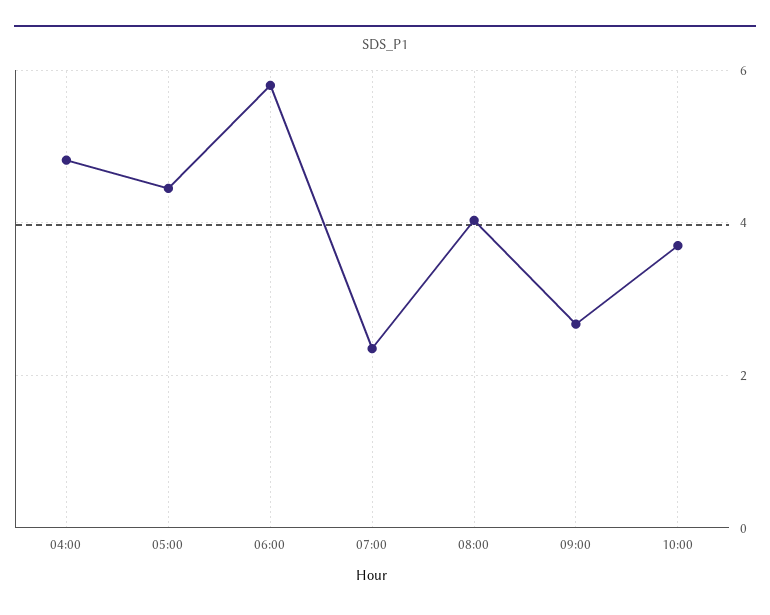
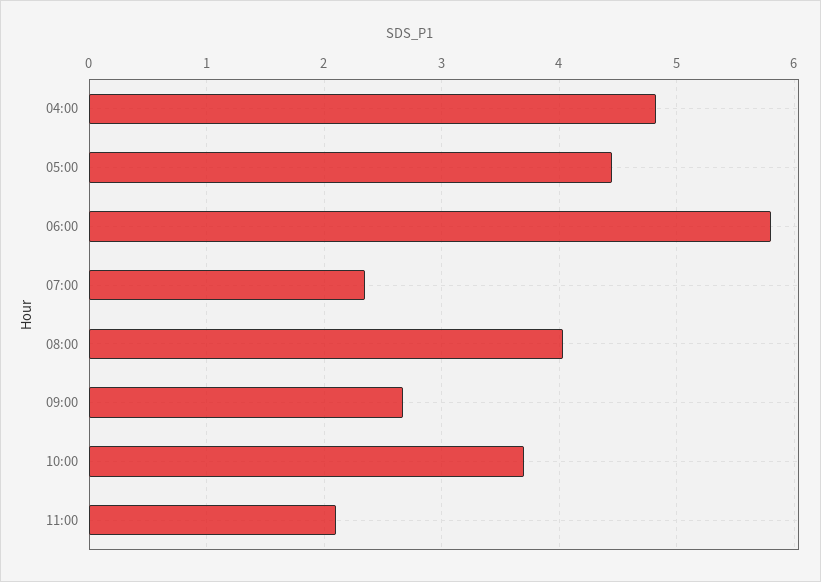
11:00: none -> 2.1

